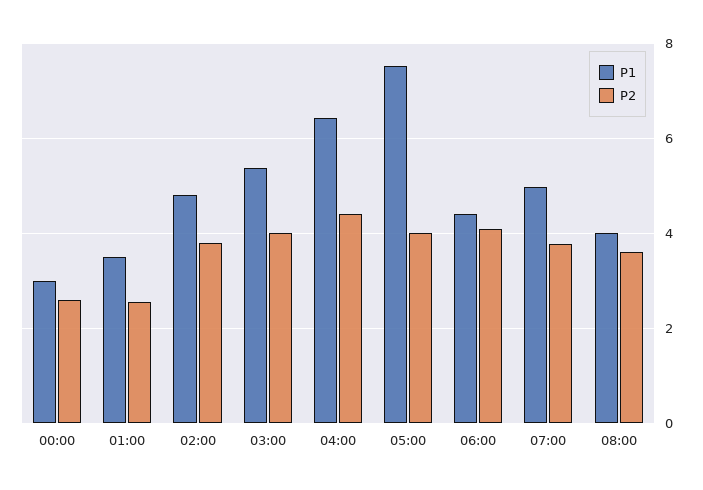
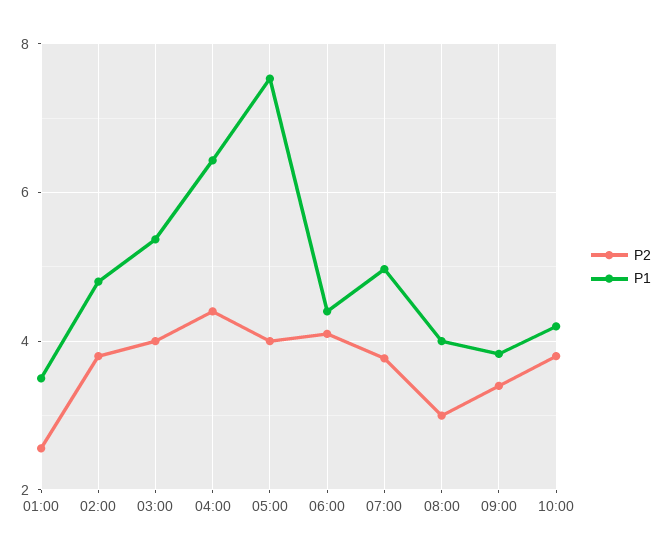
P1, 00:00: 3 -> none
P2, 00:00: 2.6 -> none
P2, 08:00: 3.6 -> 3
P2, 09:00: none -> 3.4
P1, 09:00: none -> 3.8
P2, 10:00: none -> 3.8
P1, 10:00: none -> 4.2

